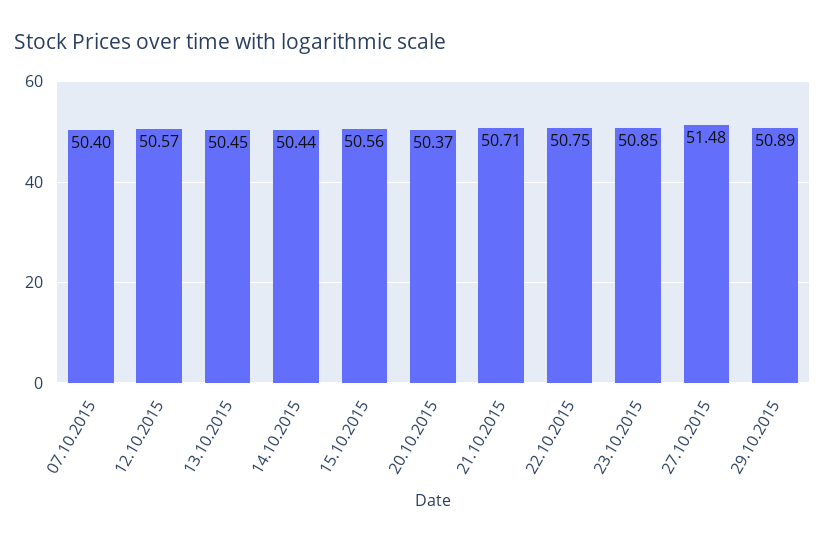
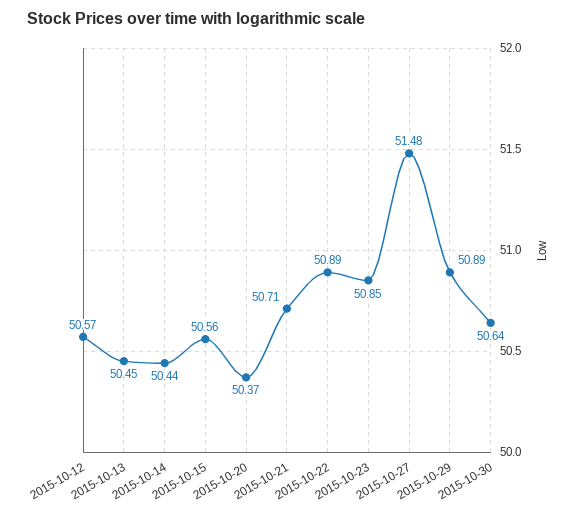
07.10.2015: 50.4 -> none
22.10.2015: 50.75 -> 50.89
2015-10-30: none -> 50.64

